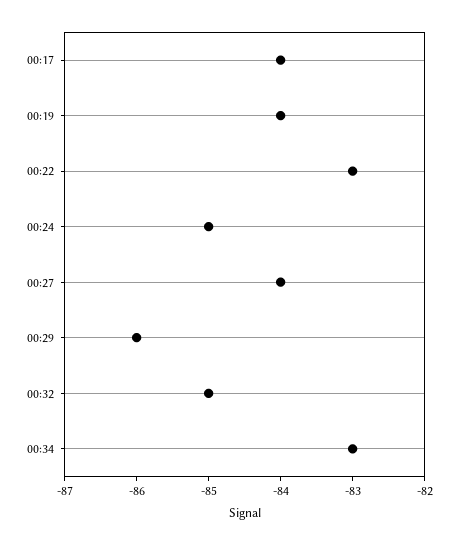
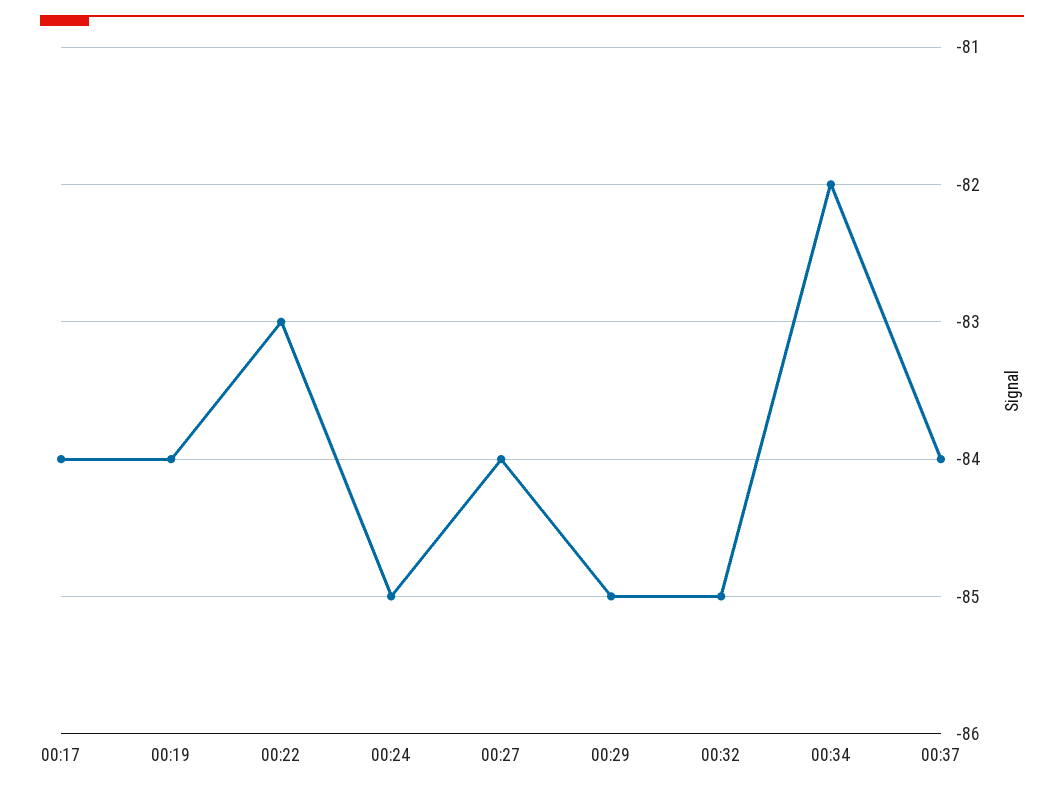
00:29: -86 -> -85
00:34: -83 -> -82
00:37: none -> -84

